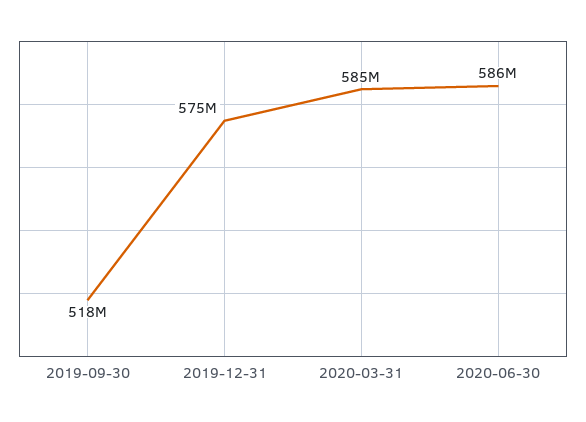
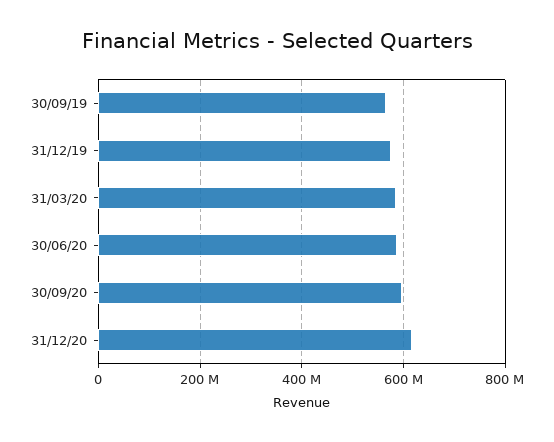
2019-09-30: 518000000 -> 560000000
30/09/20: none -> 600000000
31/12/20: none -> 620000000

